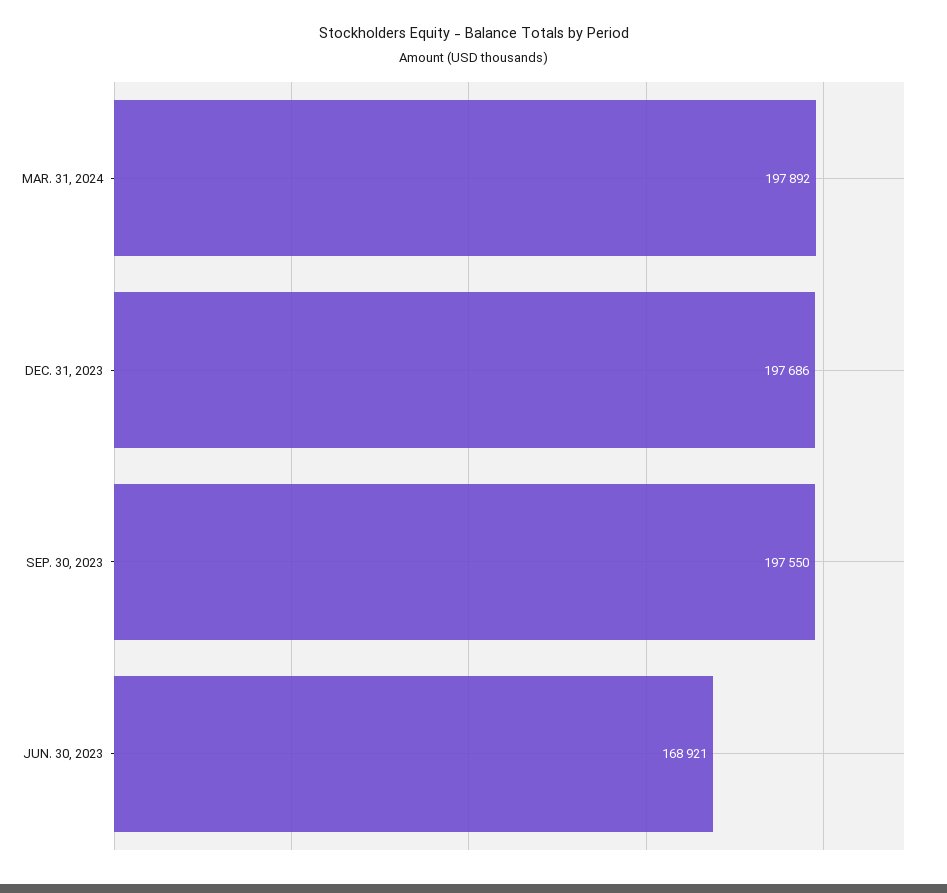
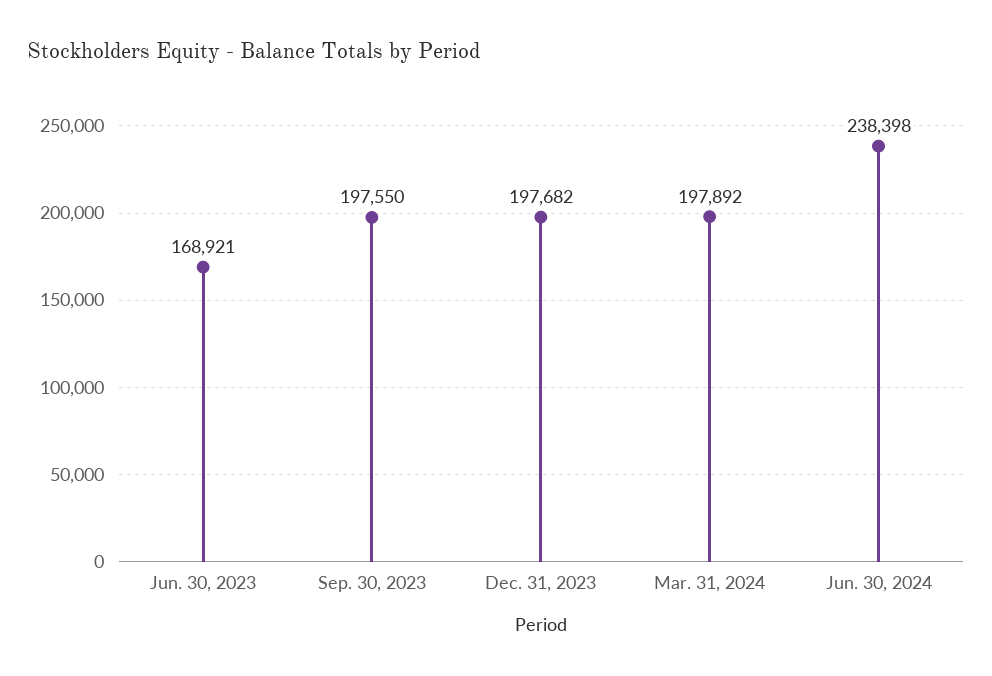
DEC. 31, 2023: 197686 -> 197682
Jun. 30, 2024: none -> 238398

